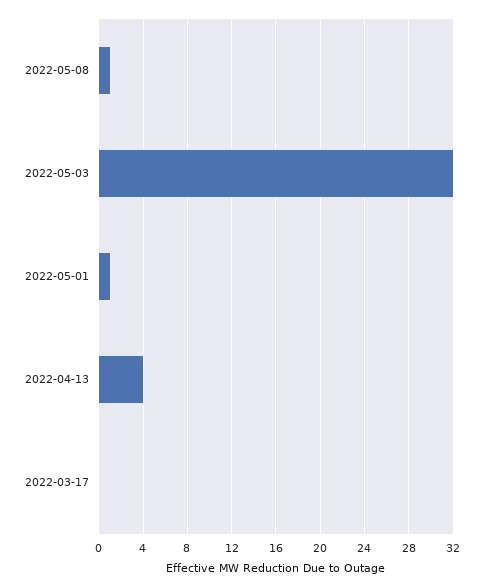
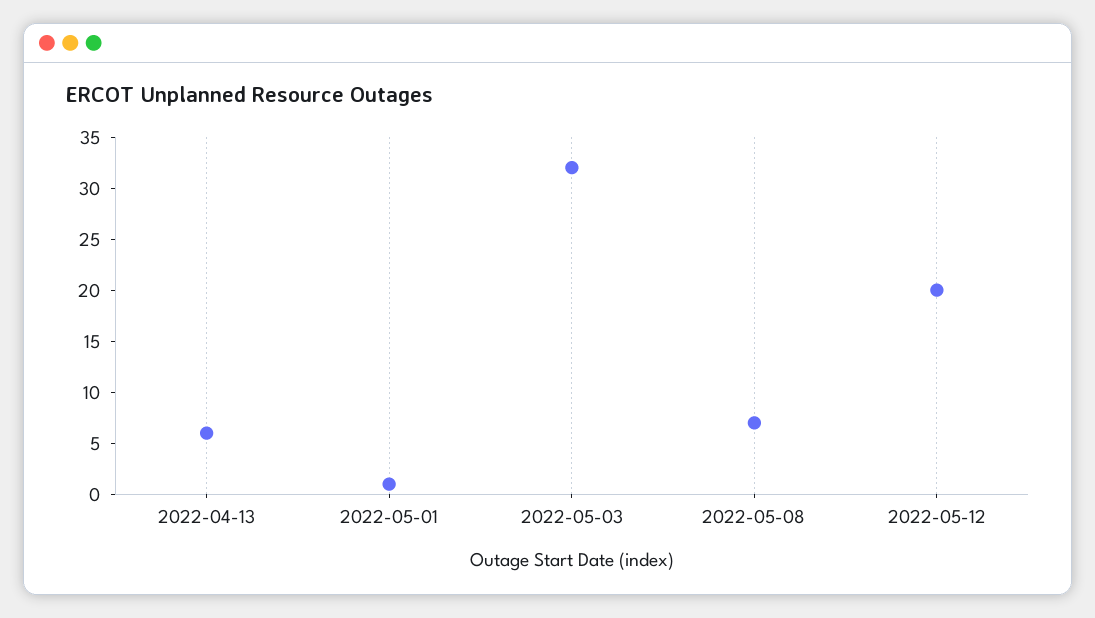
2022-05-08: 1 -> 7
2022-04-13: 4 -> 6
2022-03-17: 0 -> none
2022-05-12: none -> 20

